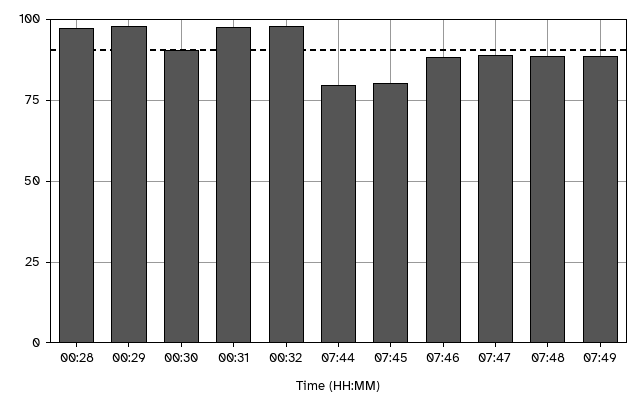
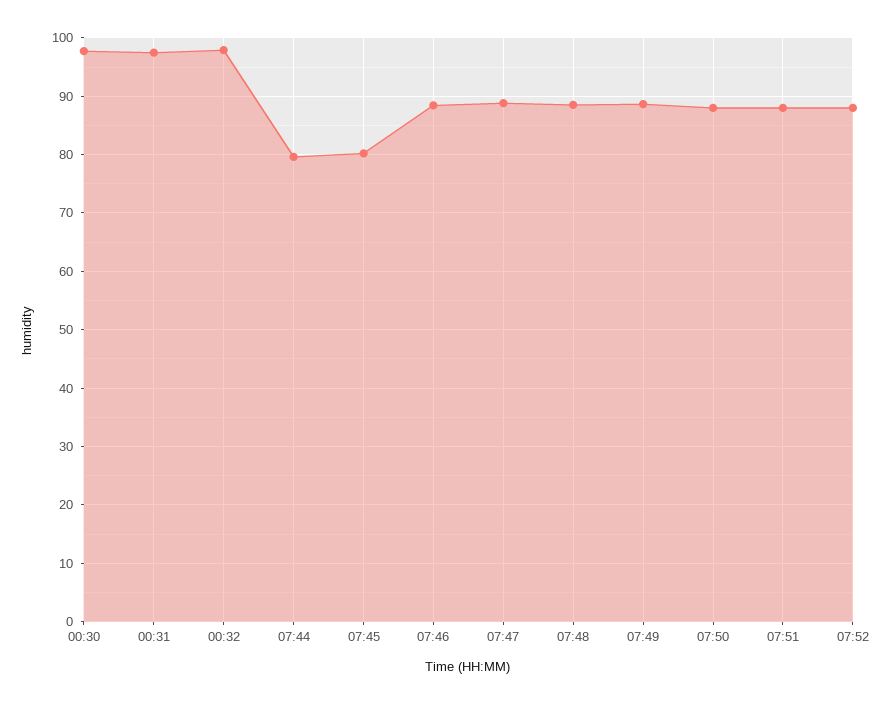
00:28: 97.5 -> none
00:29: 97.5 -> none
00:30: 90 -> 98
07:50: none -> 88
07:51: none -> 88
07:52: none -> 88

